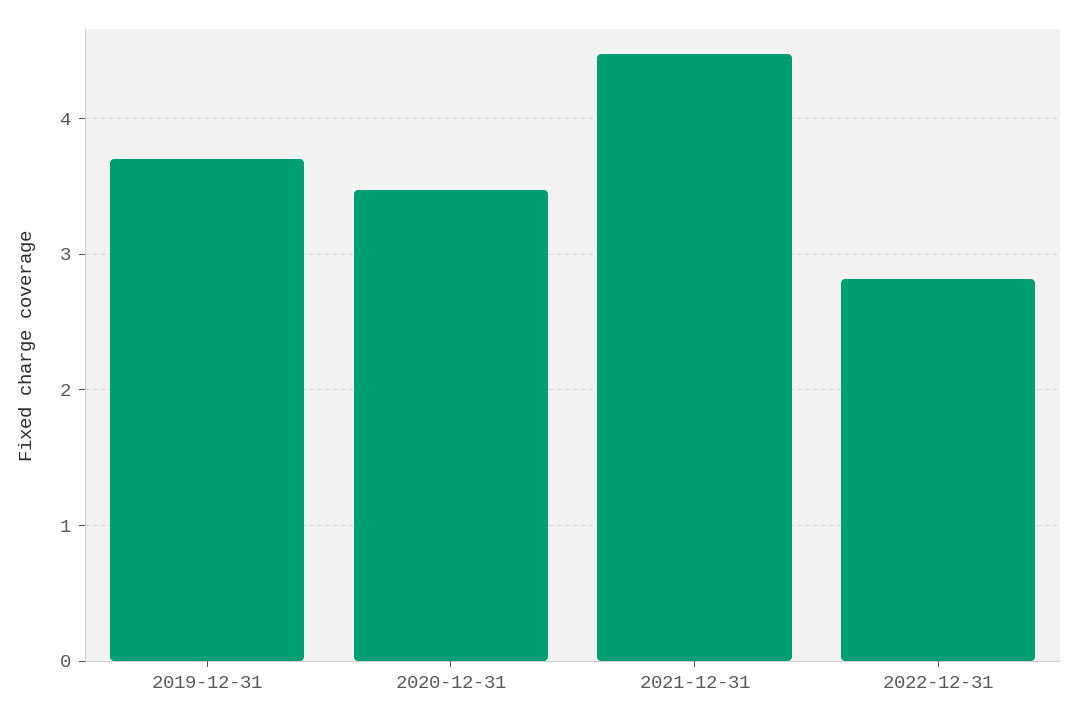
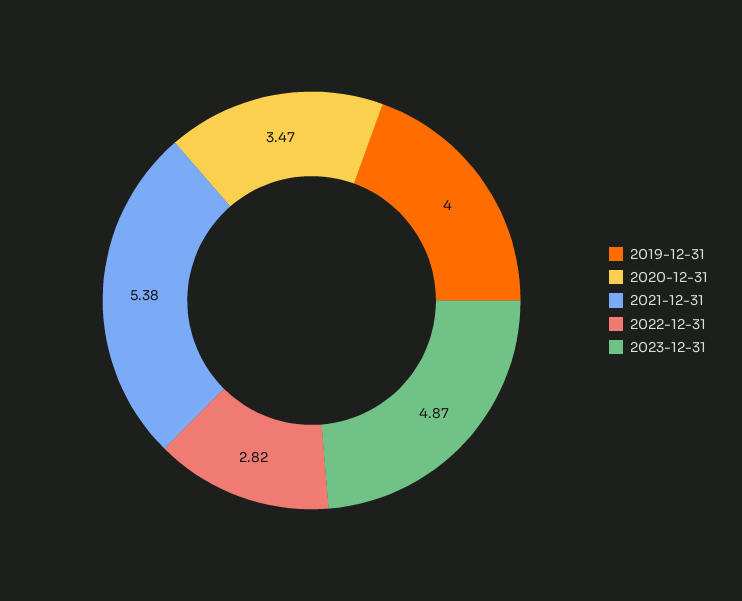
2019-12-31: 3.7 -> 4
2021-12-31: 4.5 -> 5.38
2023-12-31: none -> 4.87

